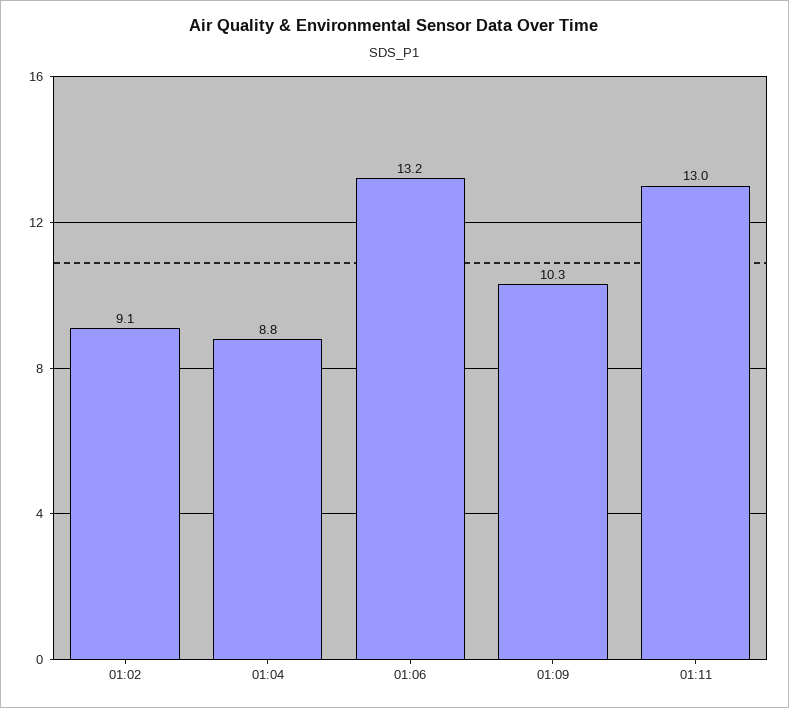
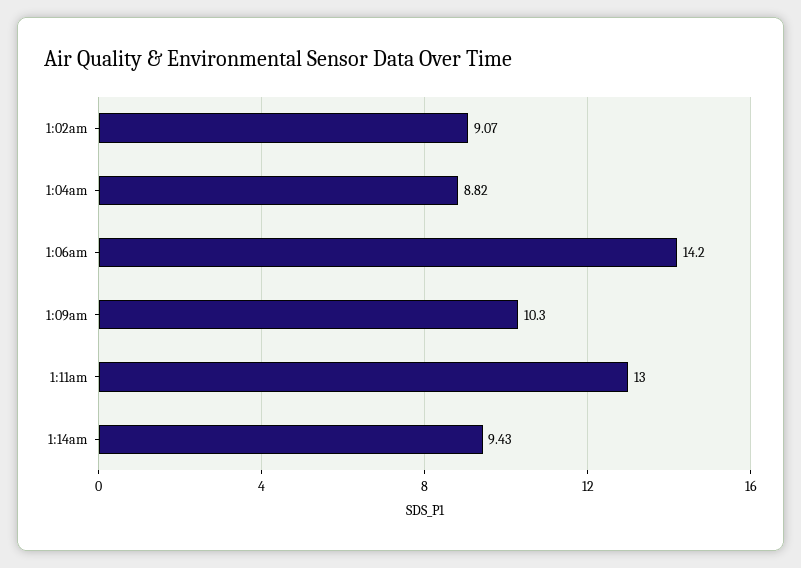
01:06: 13.2 -> 14.2
1:14am: none -> 9.43

